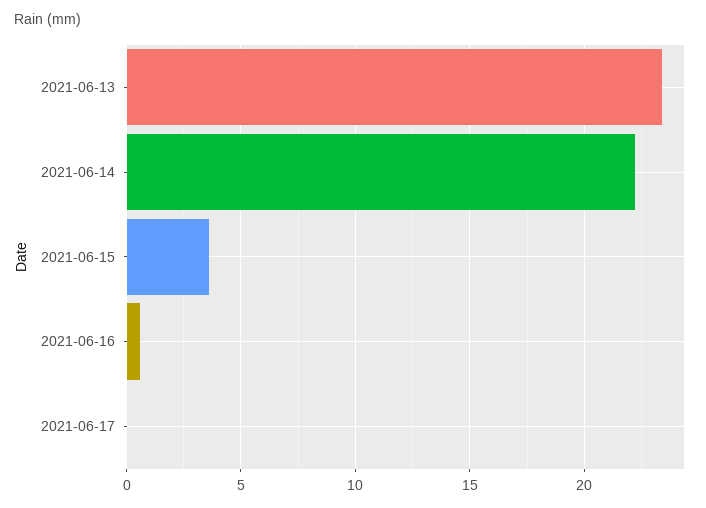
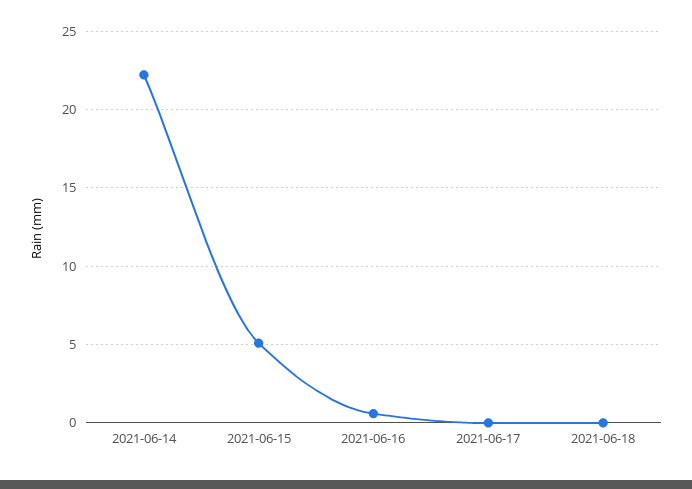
2021-06-13: 23.5 -> none
2021-06-15: 3.5 -> 5
2021-06-18: none -> 0

